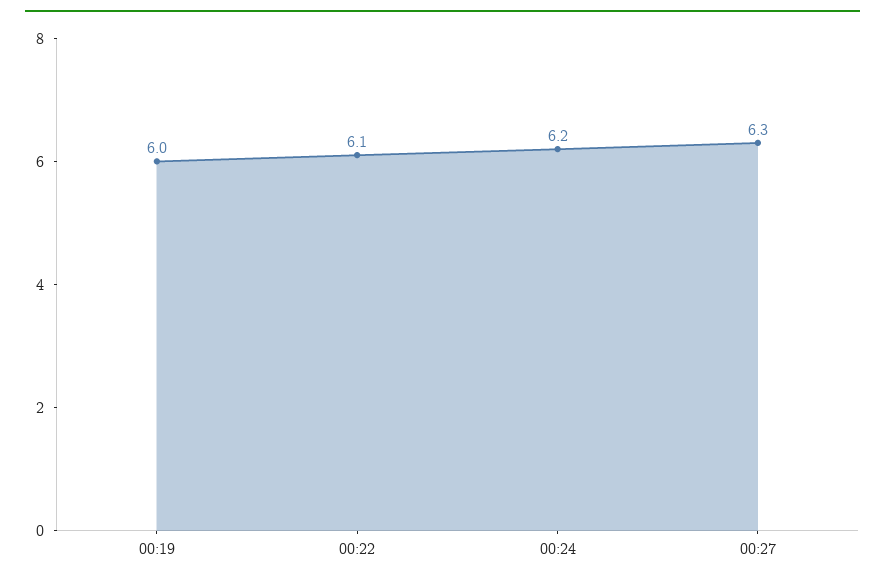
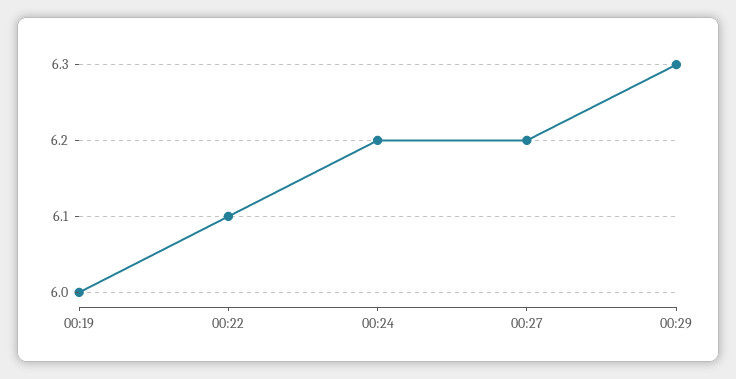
00:27: 6.3 -> 6.2
00:29: none -> 6.3

